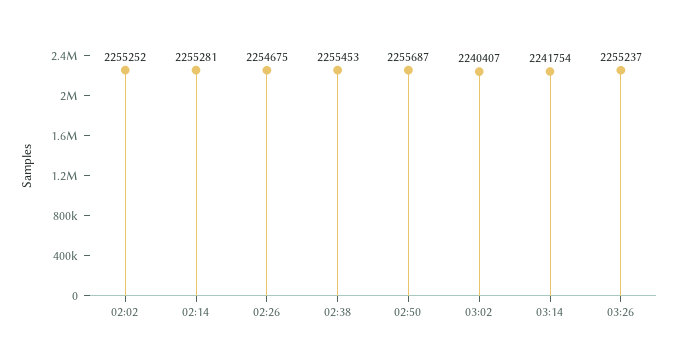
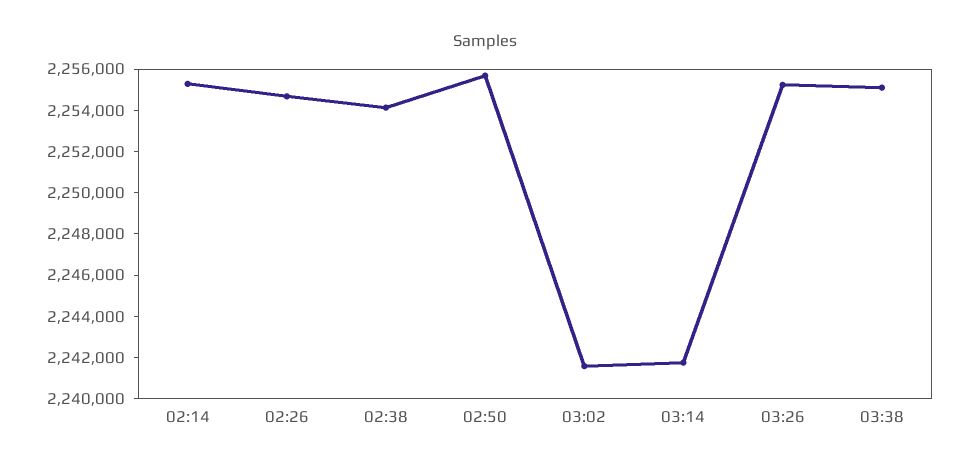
02:02: 2255252 -> none
02:38: 2255453 -> 2254000
03:02: 2240407 -> 2241500
03:38: none -> 2255000

